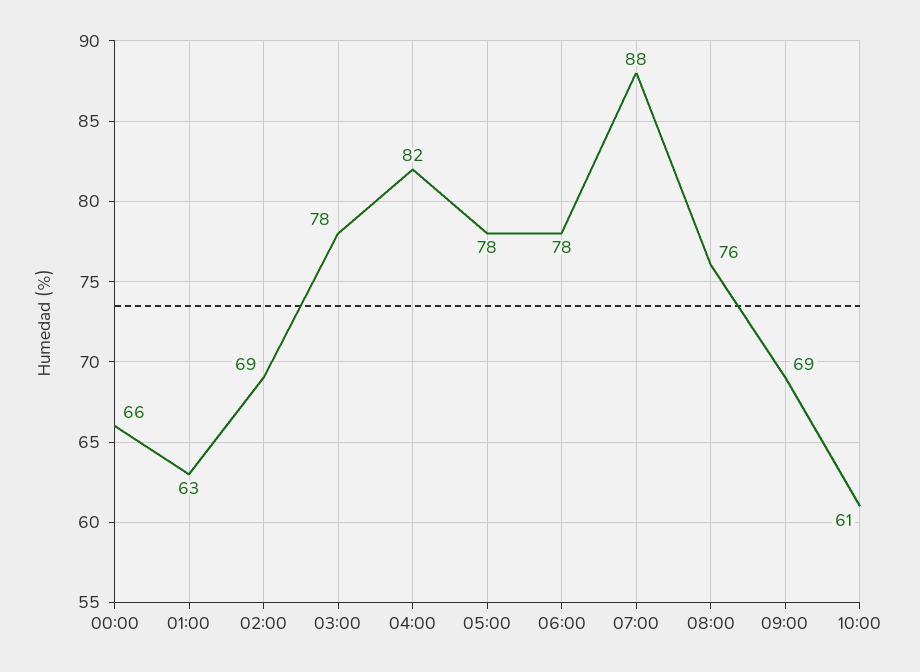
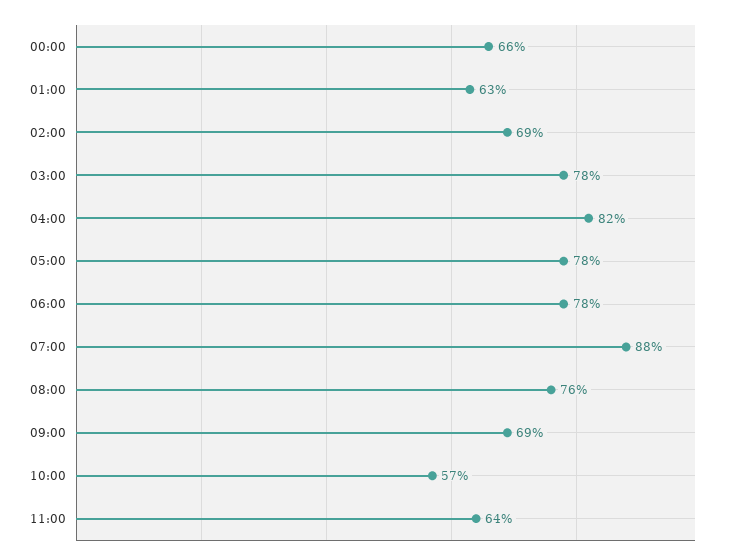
10:00: 61 -> 57
11:00: none -> 64

